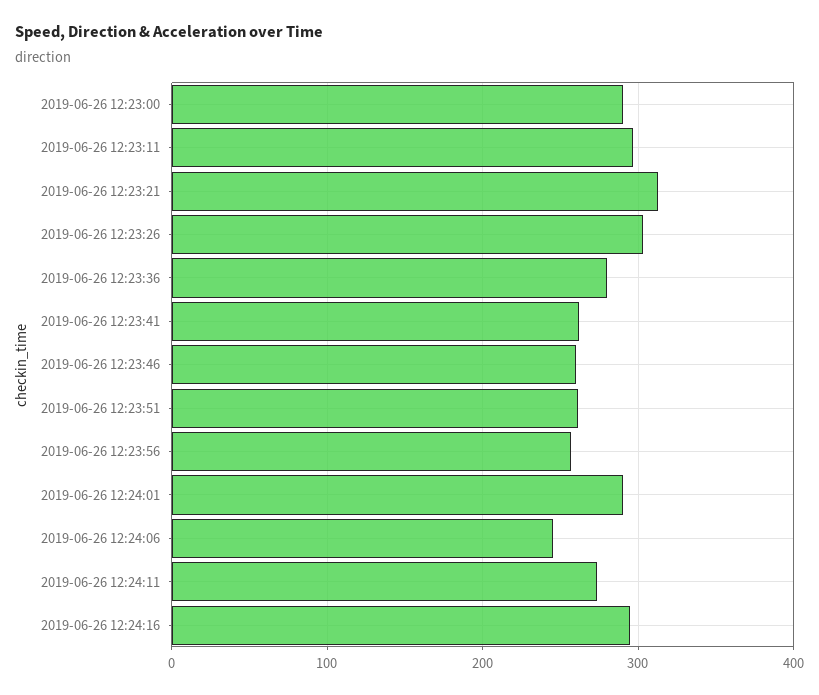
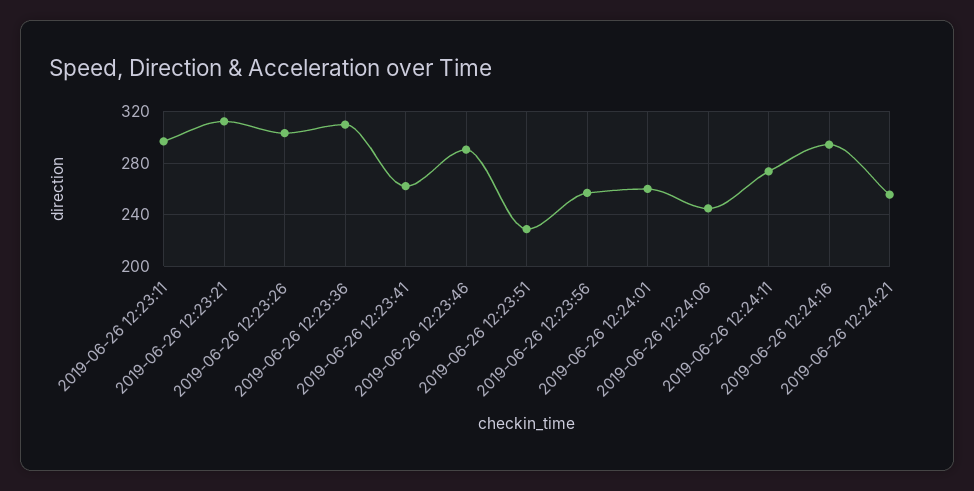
2019-06-26 12:23:00: 290 -> none
2019-06-26 12:23:36: 280 -> 310
2019-06-26 12:23:46: 260 -> 290
2019-06-26 12:23:51: 260 -> 230
2019-06-26 12:24:01: 290 -> 260
2019-06-26 12:24:21: none -> 255

